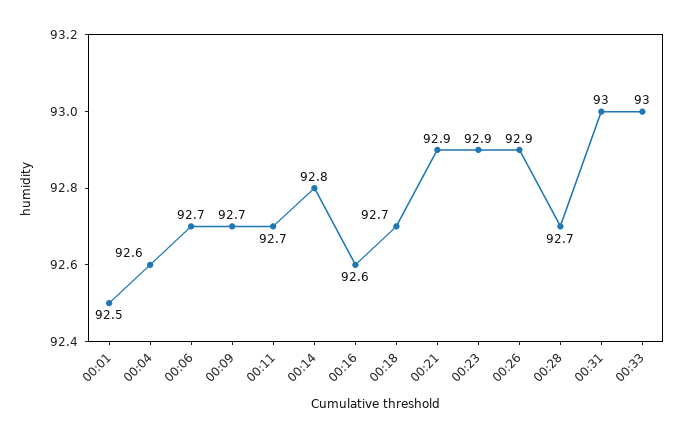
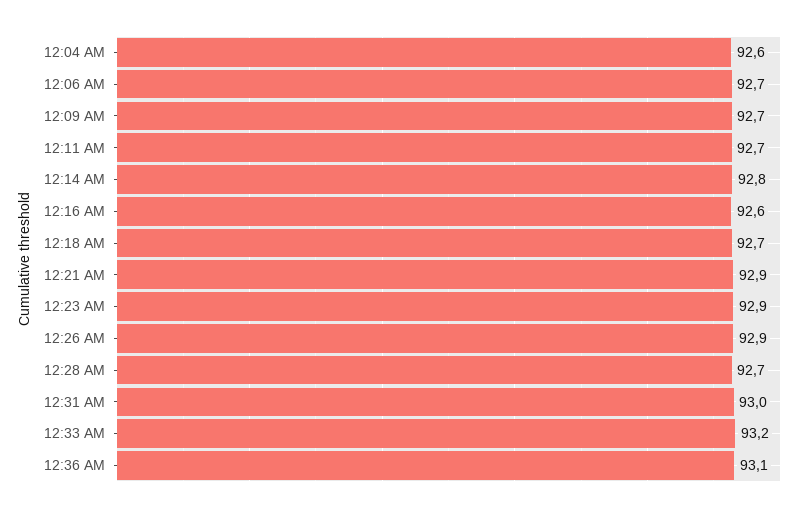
00:01: 92.5 -> none
00:33: 93 -> 93.2
12:36 AM: none -> 93.1

